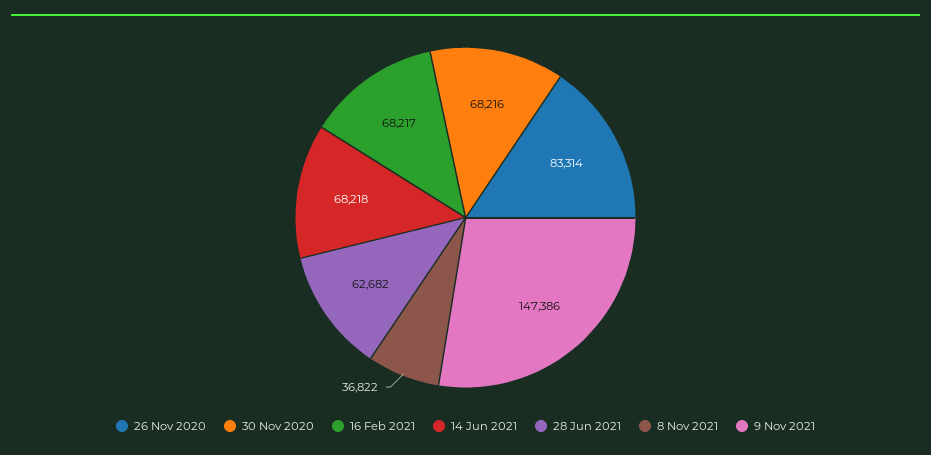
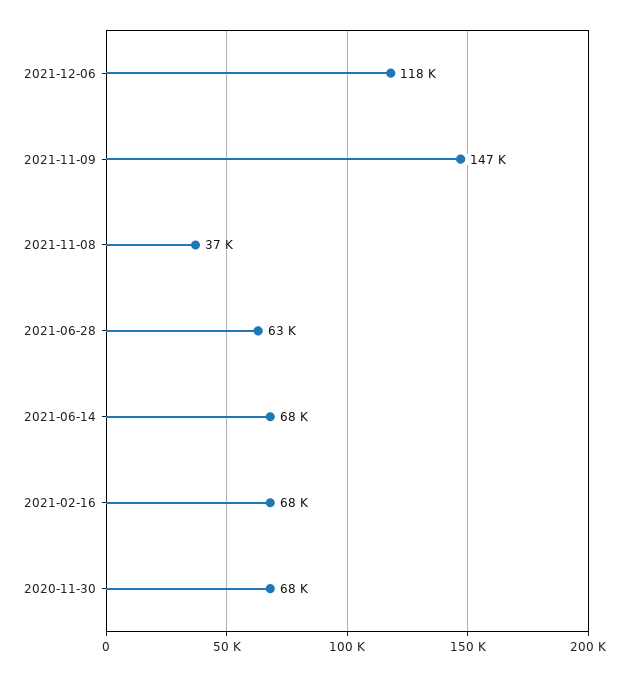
26 Nov 2020: 83314 -> none
2021-12-06: none -> 118000

